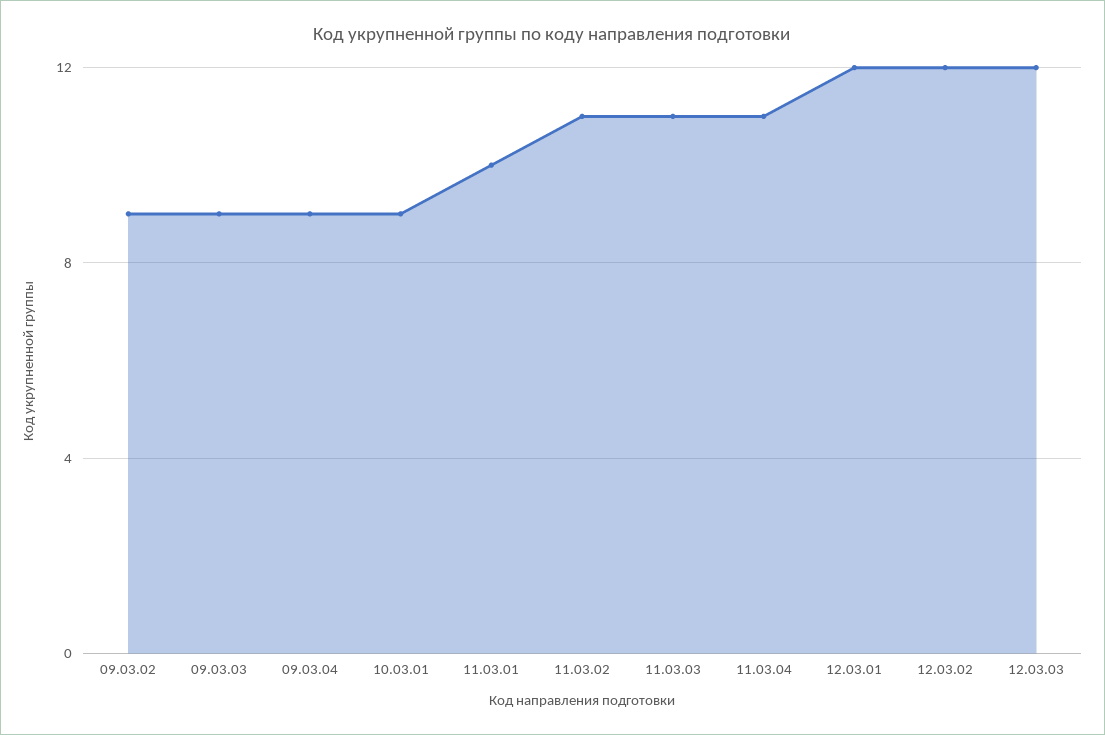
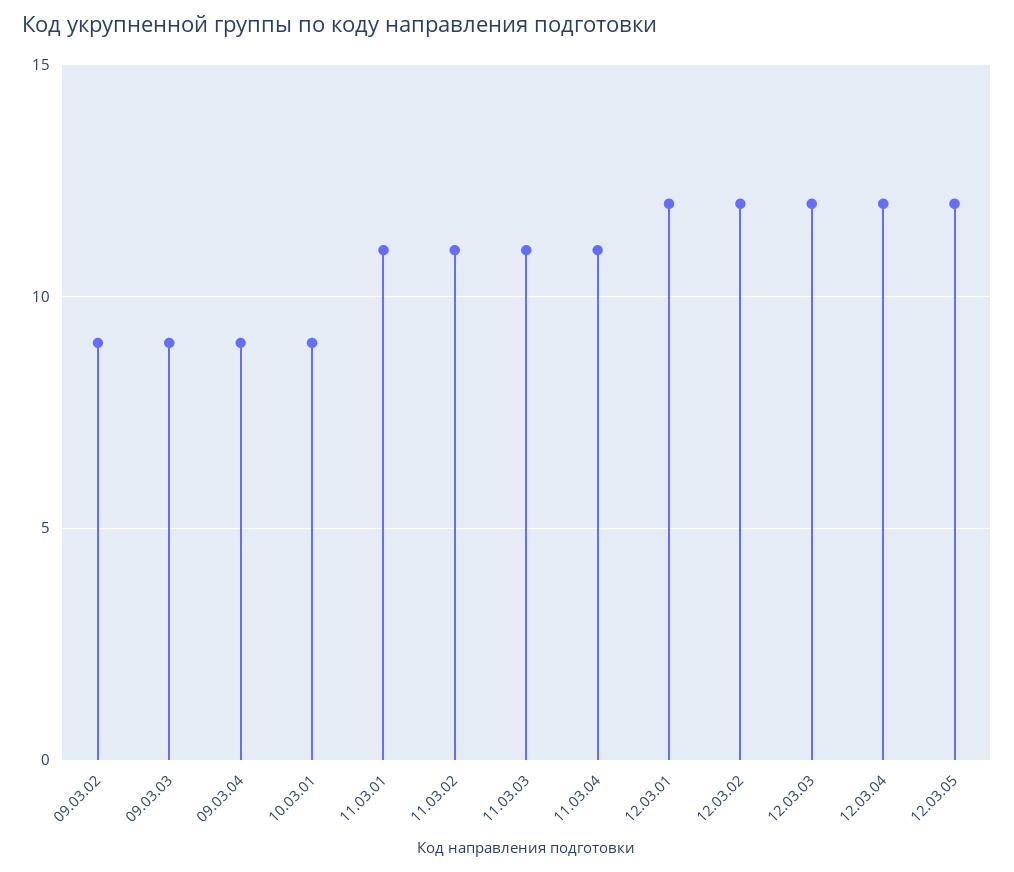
11.03.01: 10 -> 11
12.03.04: none -> 12
12.03.05: none -> 12

